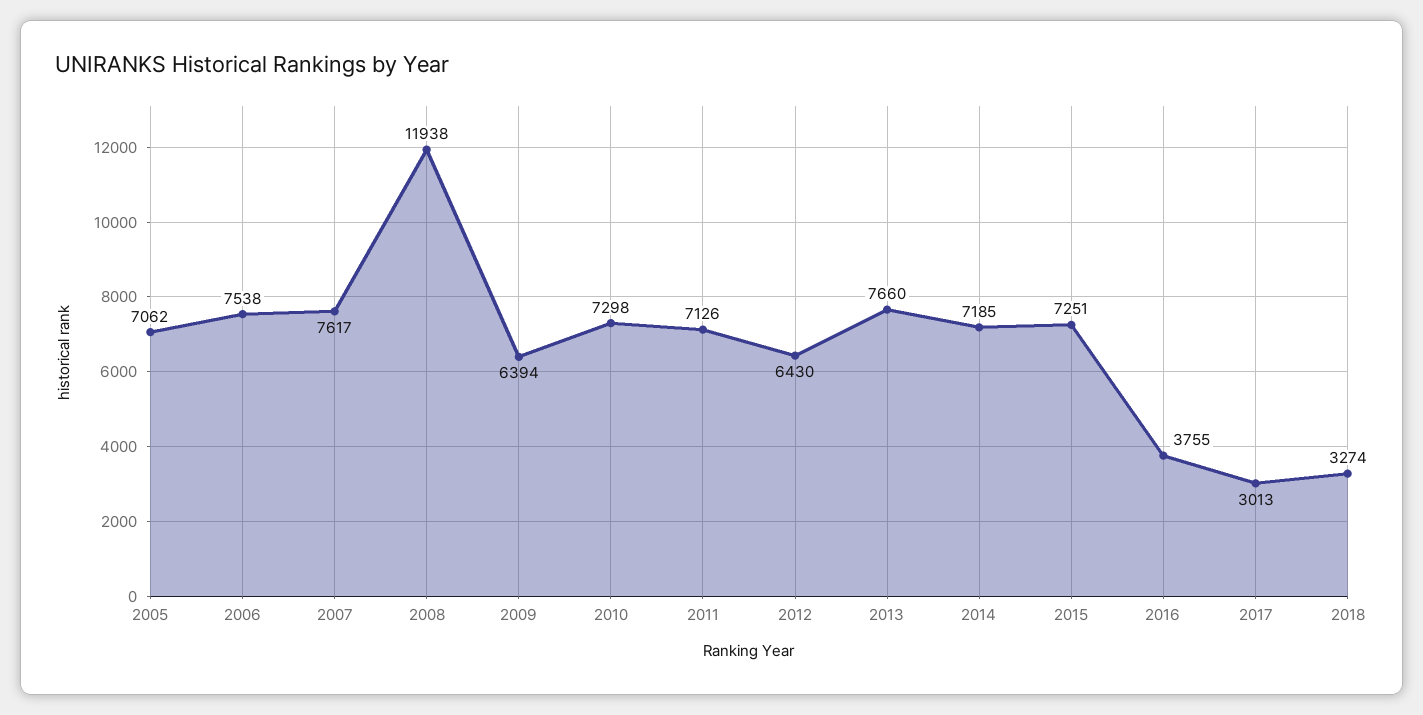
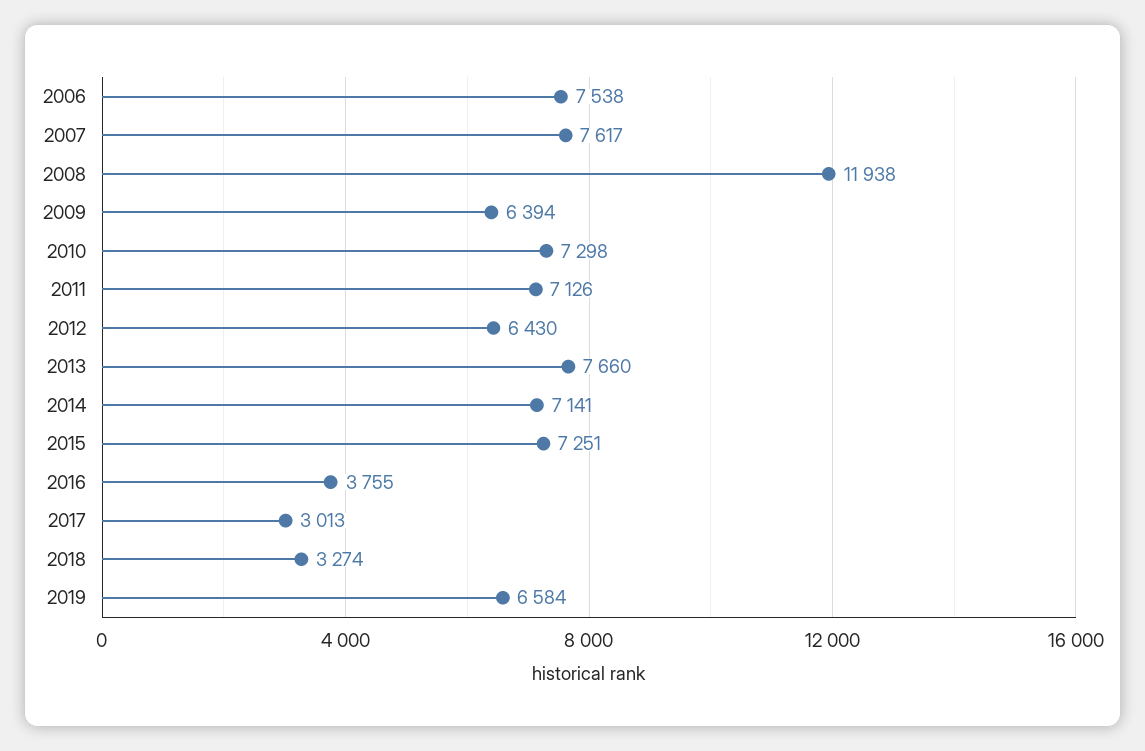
2005: 7062 -> none
2014: 7185 -> 7141
2019: none -> 6584

